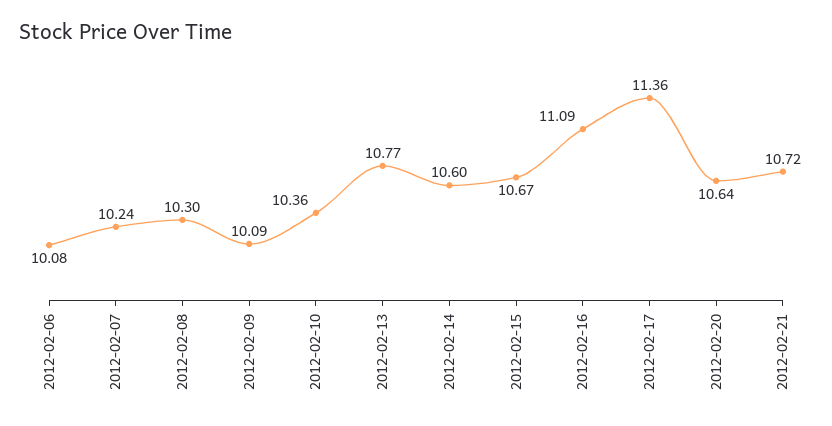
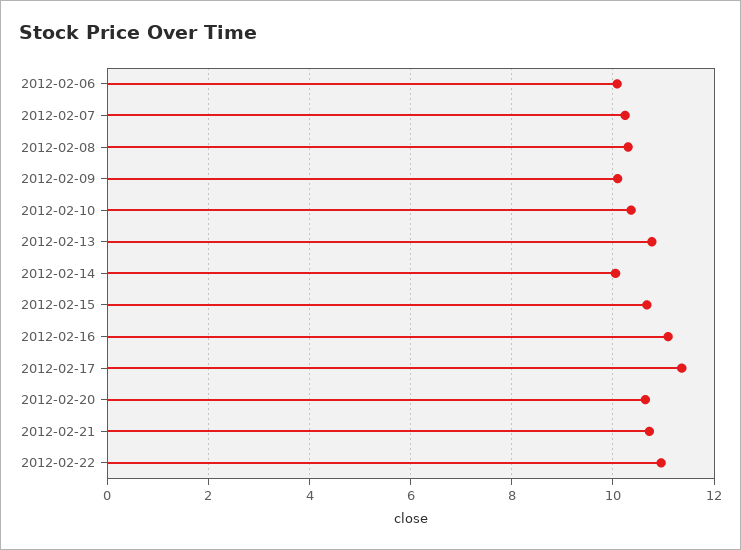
2012-02-14: 10.6 -> 10
2012-02-22: none -> 11

